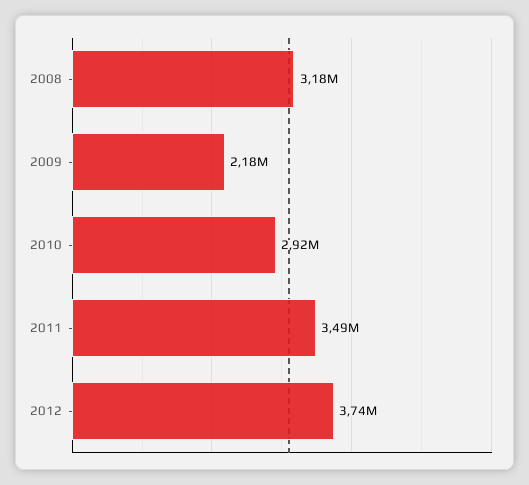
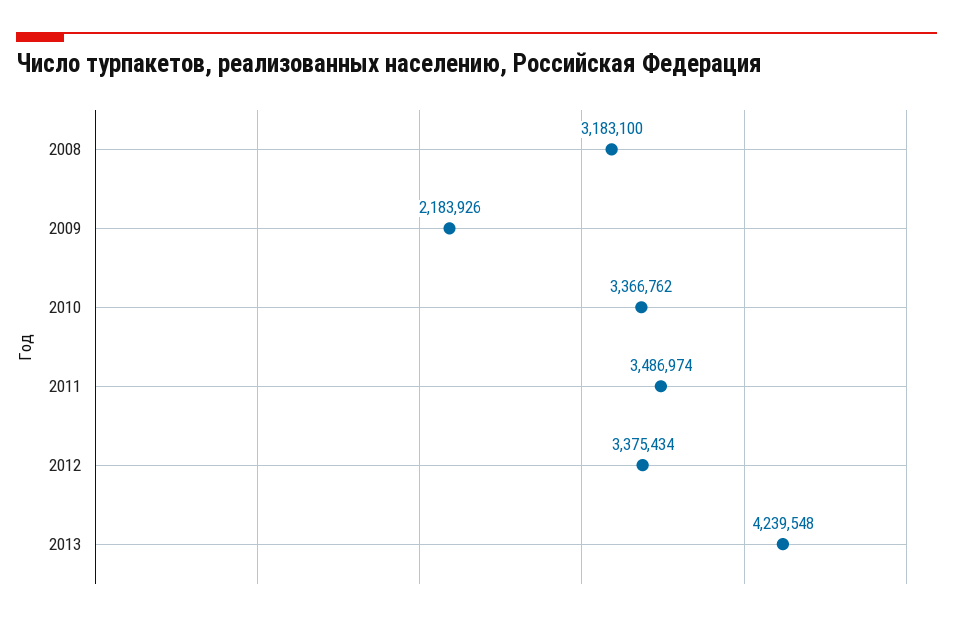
2010: 2920000 -> 3366762
2012: 3740000 -> 3375434
2013: none -> 4239548

